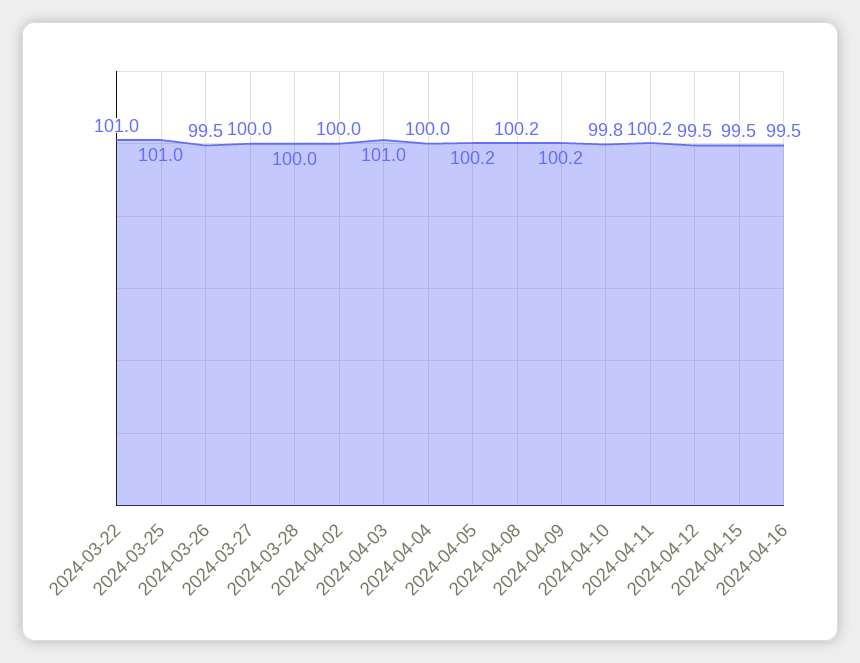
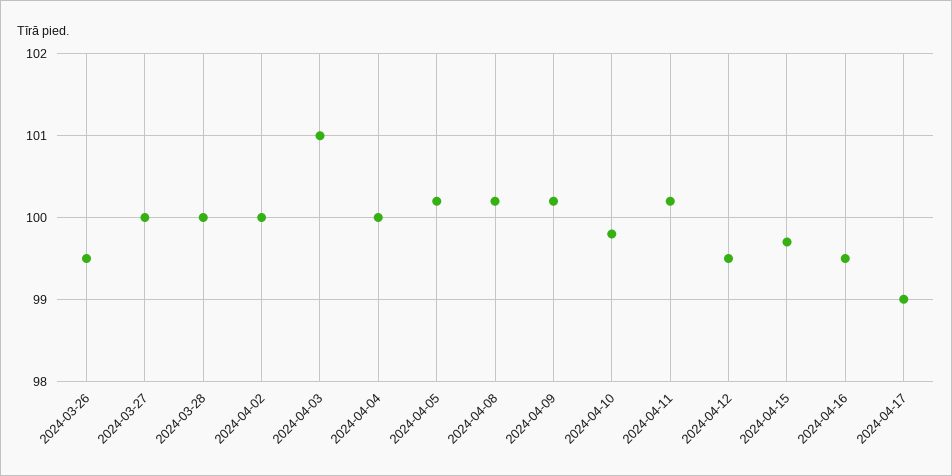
2024-03-22: 101 -> none
2024-03-25: 101 -> none
2024-04-15: 99.5 -> 99.7
2024-04-17: none -> 99

